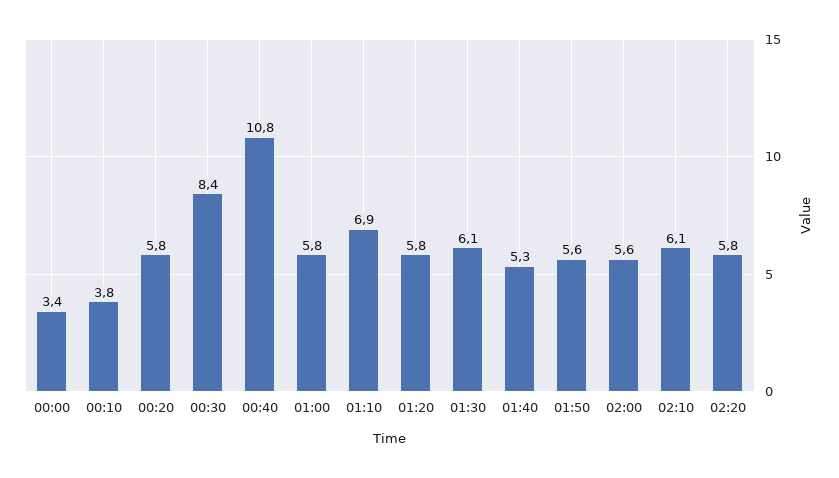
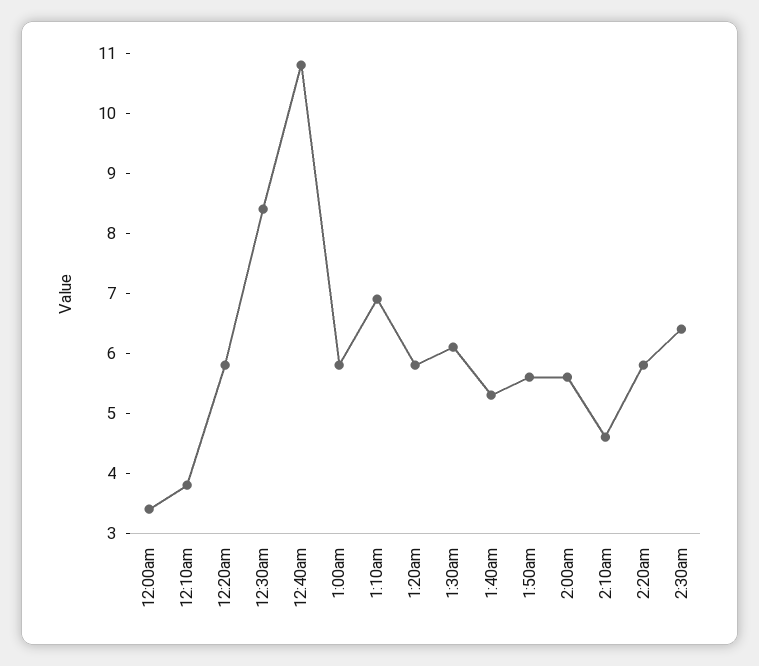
02:10: 6.1 -> 4.5
2:30am: none -> 6.5

